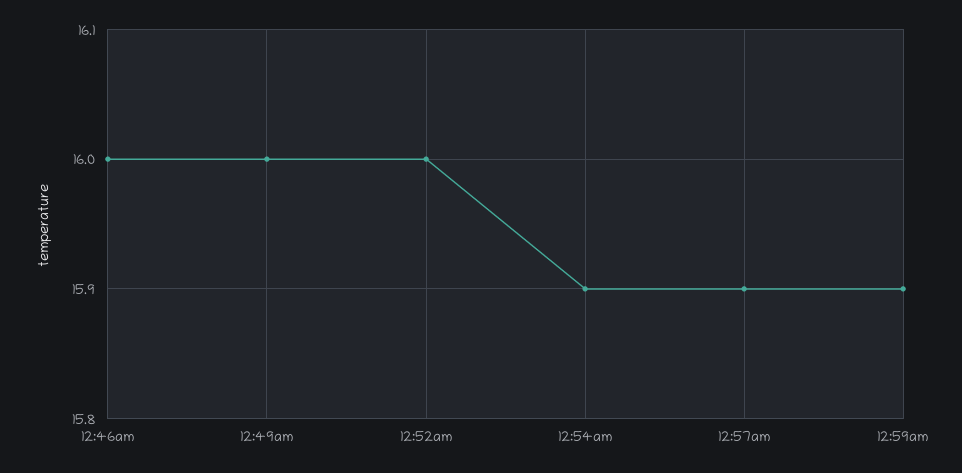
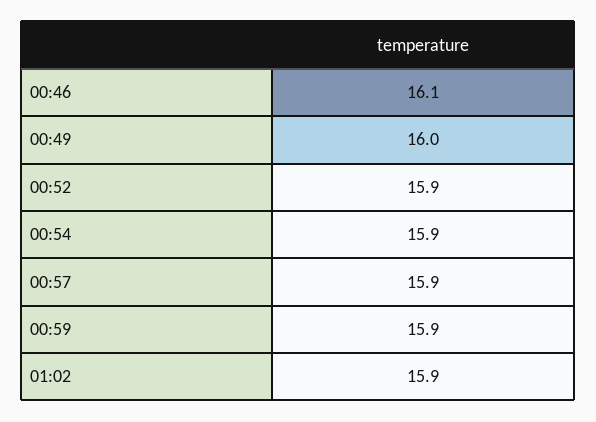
12:46am: 16 -> 16.1
12:52am: 16 -> 15.9
01:02: none -> 15.9

